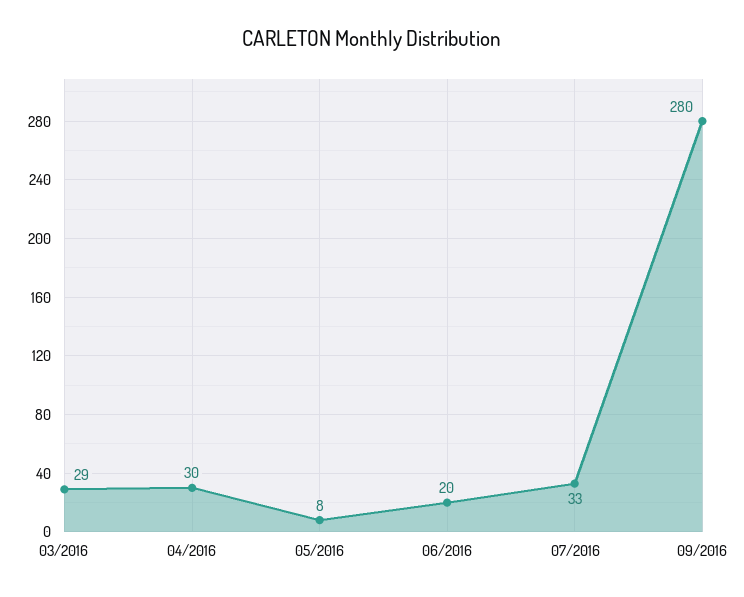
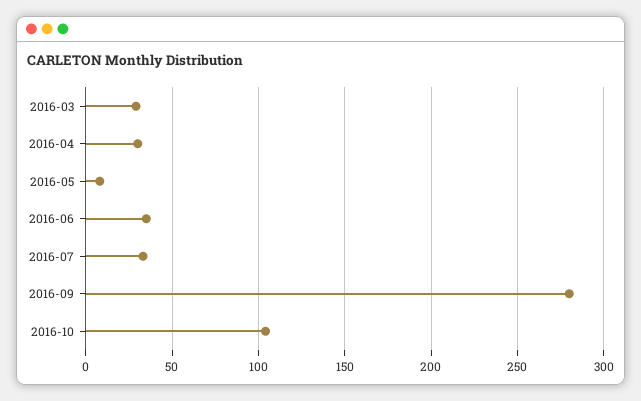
06/2016: 20 -> 35
2016-10: none -> 105

